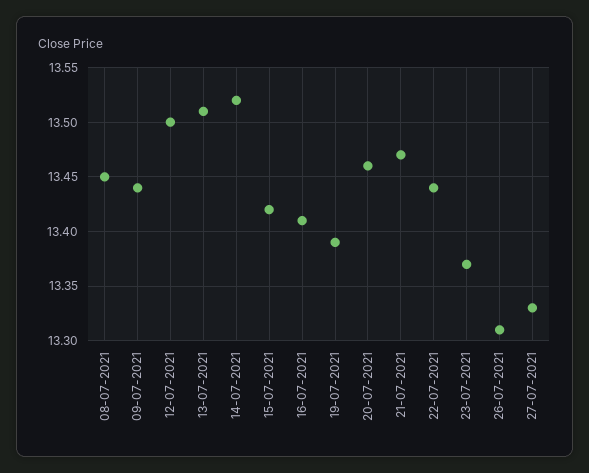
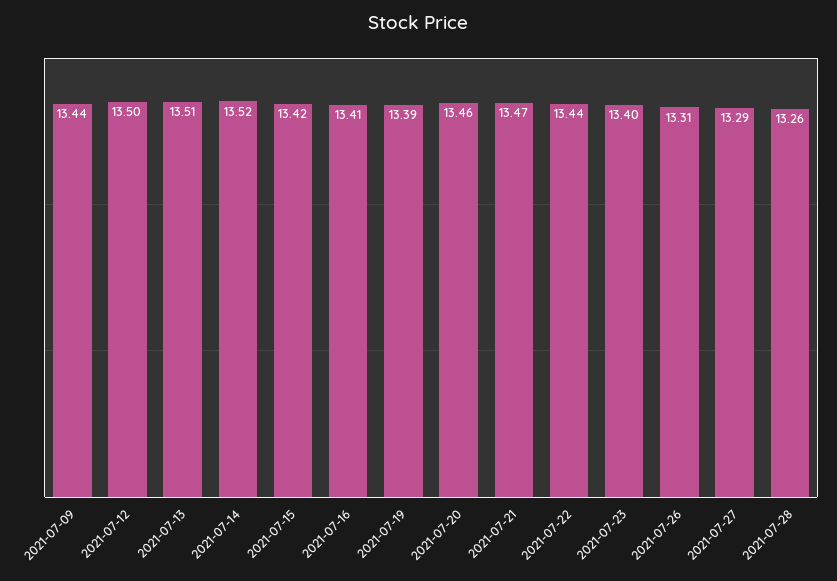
08-07-2021: 13.45 -> none
23-07-2021: 13.37 -> 13.4
27-07-2021: 13.33 -> 13.29
2021-07-28: none -> 13.26

